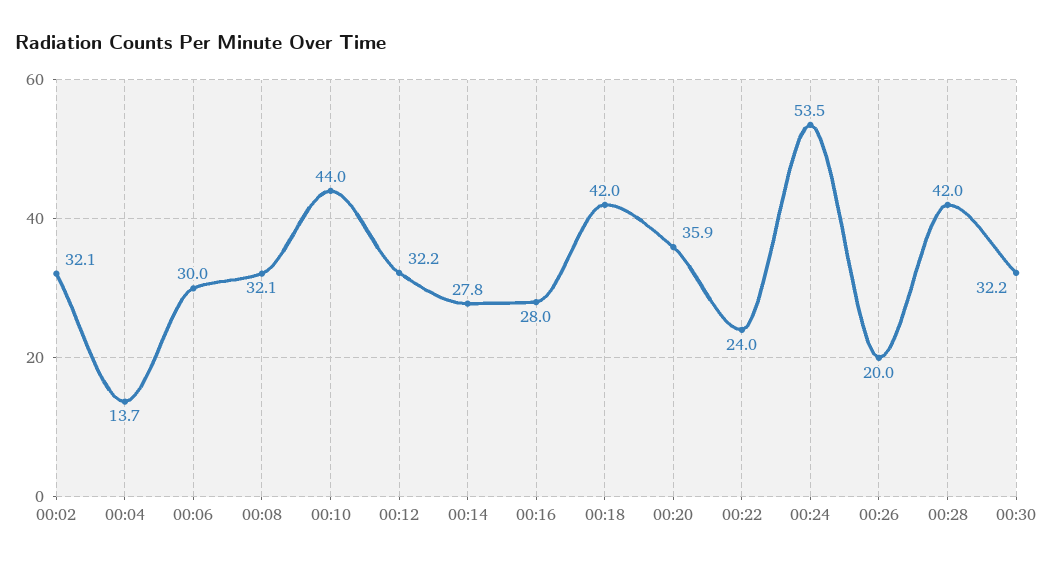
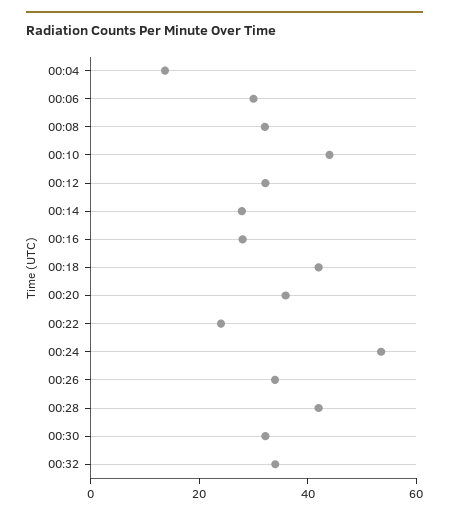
00:02: 32.1 -> none
00:26: 20 -> 35
00:32: none -> 35

